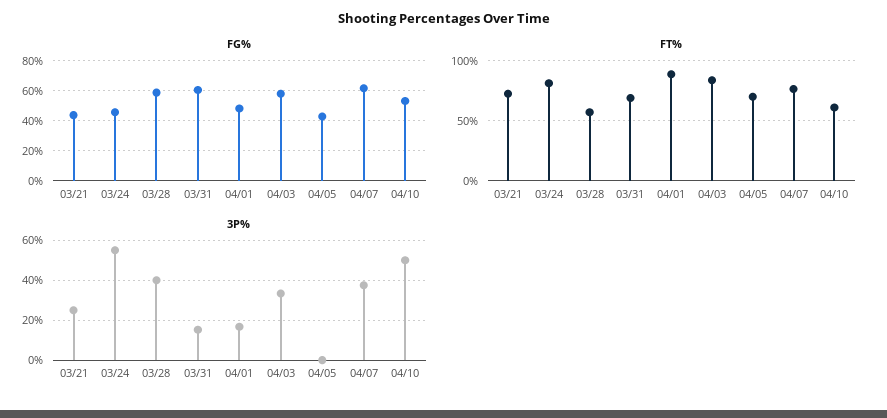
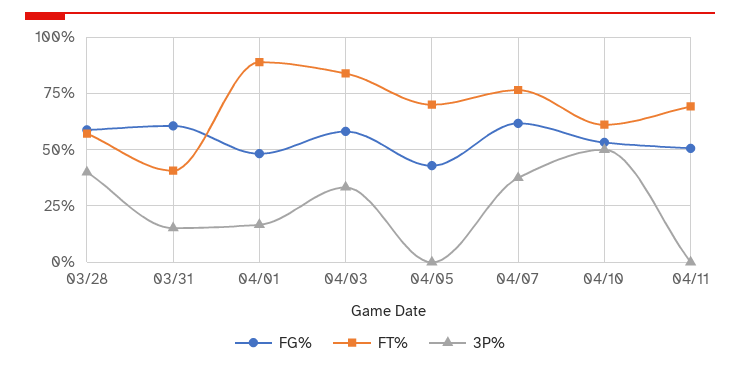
FG%, 03/21: 45 -> none
FG%, 03/24: 45 -> none
FT%, 03/21: 70 -> none
FT%, 03/24: 80 -> none
FT%, 03/31: 70 -> 40
3P%, 03/21: 25 -> none
3P%, 03/24: 55 -> none
FG%, 04/11: none -> 50
FT%, 04/11: none -> 70
3P%, 04/11: none -> 0

